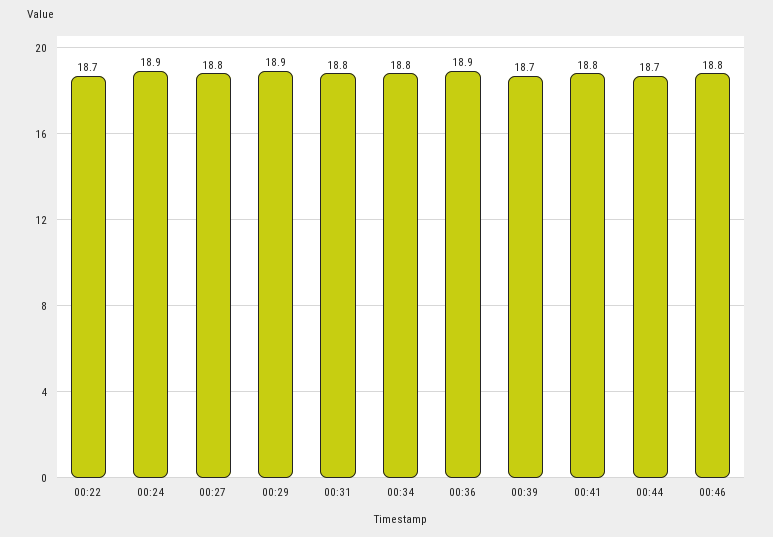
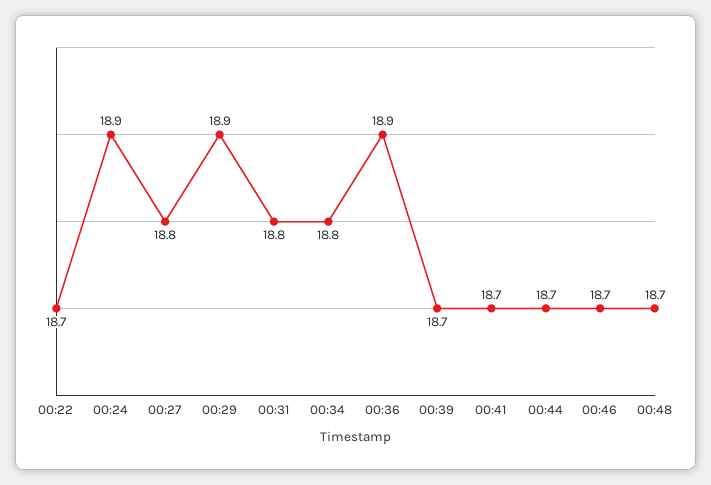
00:41: 18.8 -> 18.7
00:46: 18.8 -> 18.7
00:48: none -> 18.7

